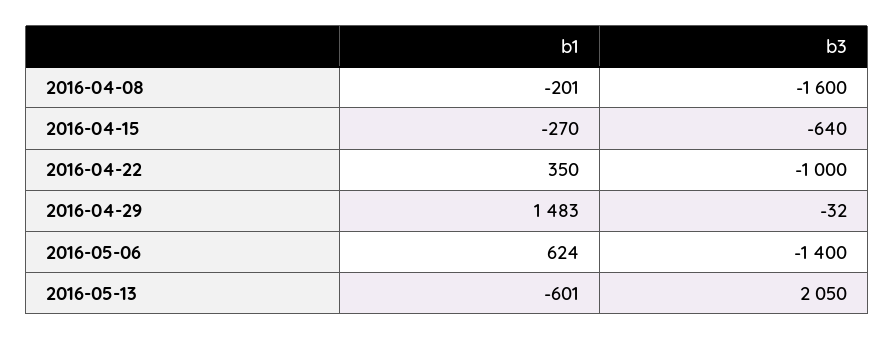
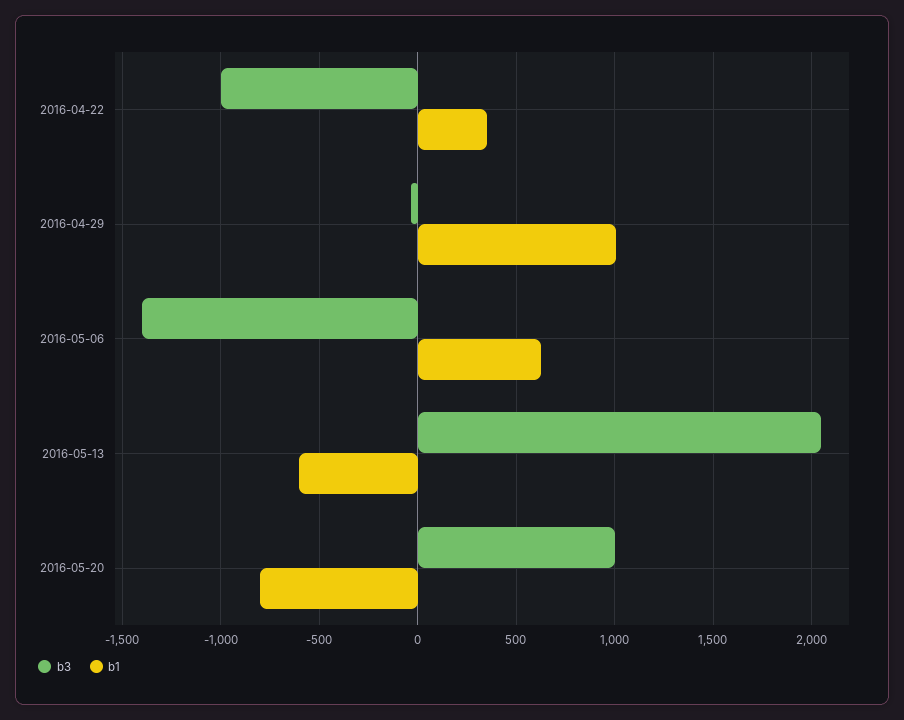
b1, 2016-04-08: -201 -> none
b3, 2016-04-08: -1600 -> none
b1, 2016-04-15: -270 -> none
b3, 2016-04-15: -640 -> none
b1, 2016-04-29: 1483 -> 1000
b3, 2016-05-20: none -> 1000
b1, 2016-05-20: none -> -800

